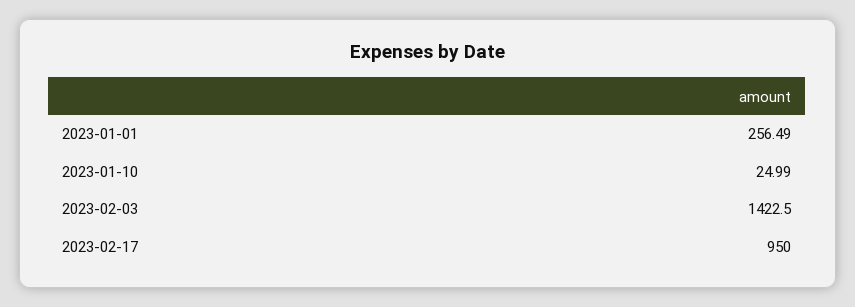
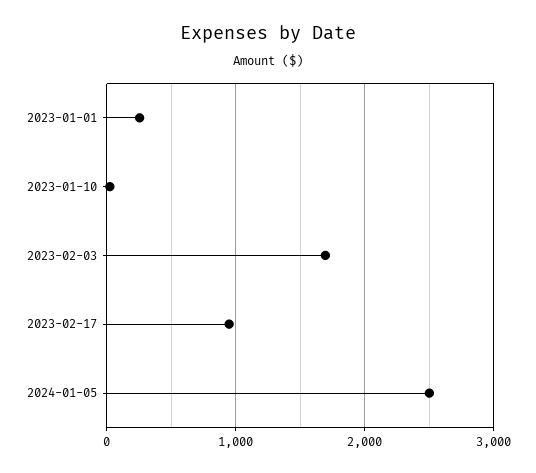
2023-02-03: 1422.5 -> 1700
2024-01-05: none -> 2500

